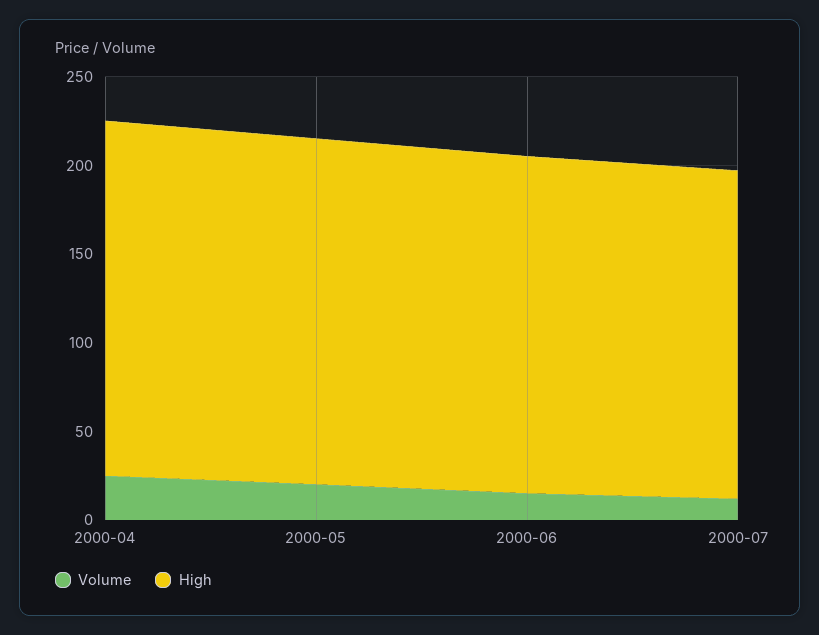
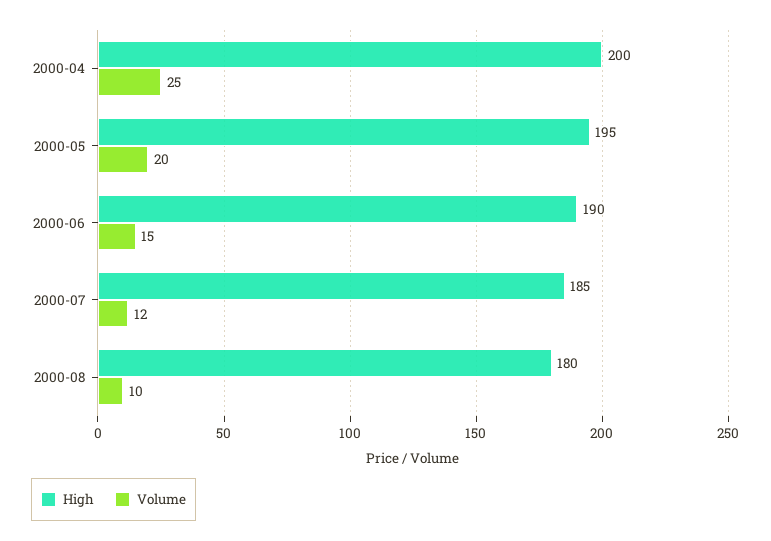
High, 2000-08: none -> 180
Volume, 2000-08: none -> 10

